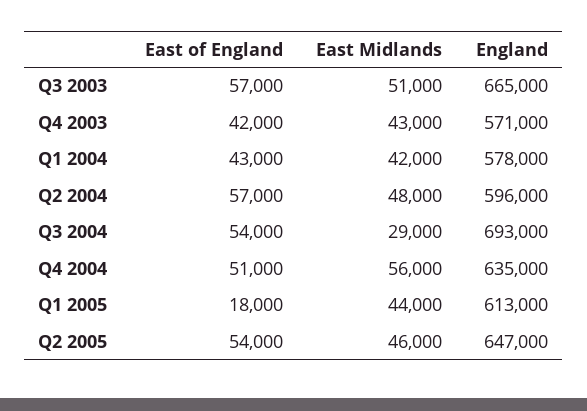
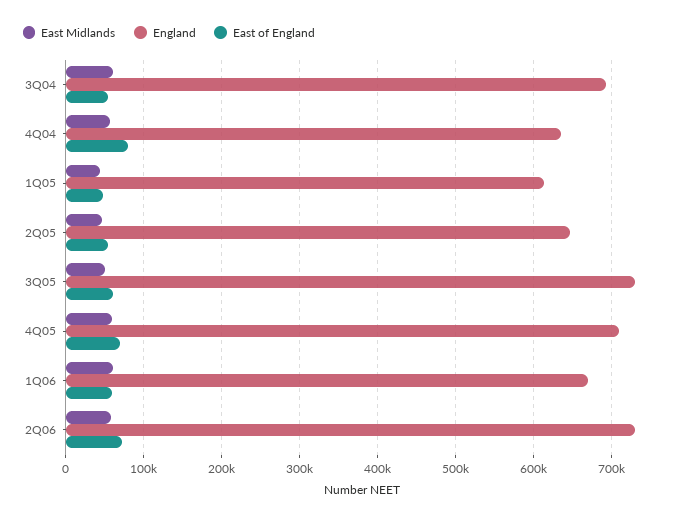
East of England, Q3 2003: 57000 -> none
East Midlands, Q3 2003: 51000 -> none
England, Q3 2003: 665000 -> none
East of England, Q4 2003: 42000 -> none
East Midlands, Q4 2003: 43000 -> none
England, Q4 2003: 571000 -> none
East of England, Q1 2004: 43000 -> none
East Midlands, Q1 2004: 42000 -> none
England, Q1 2004: 578000 -> none
East of England, Q2 2004: 57000 -> none
East Midlands, Q2 2004: 48000 -> none
England, Q2 2004: 596000 -> none
East Midlands, Q3 2004: 29000 -> 60000
East of England, Q4 2004: 51000 -> 80000
East of England, Q1 2005: 18000 -> 50000
East Midlands, 3Q05: none -> 50000
England, 3Q05: none -> 730000
East of England, 3Q05: none -> 60000
East Midlands, 4Q05: none -> 60000
England, 4Q05: none -> 710000
East of England, 4Q05: none -> 70000
East Midlands, 1Q06: none -> 60000
England, 1Q06: none -> 670000
East of England, 1Q06: none -> 60000
East Midlands, 2Q06: none -> 60000
England, 2Q06: none -> 730000
East of England, 2Q06: none -> 70000

